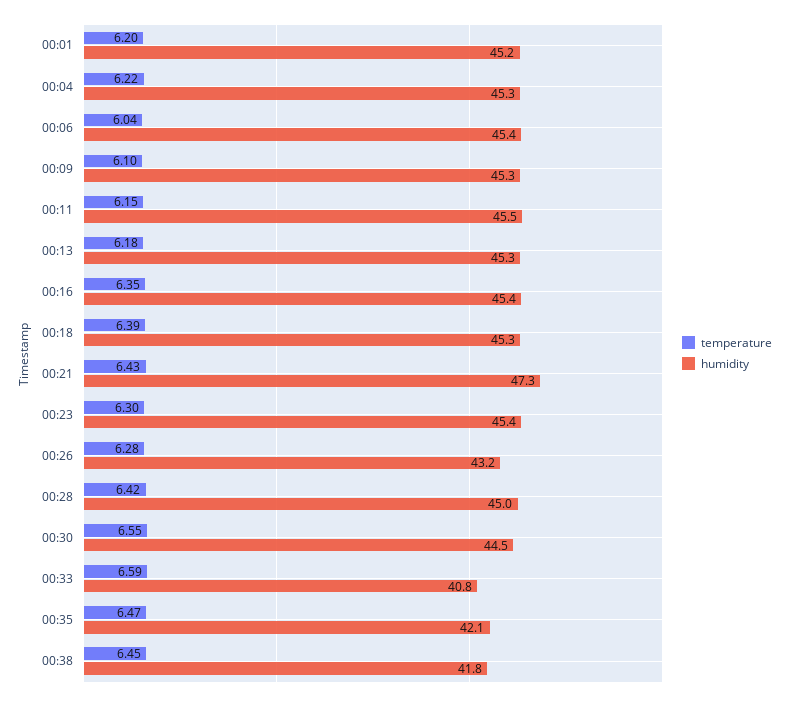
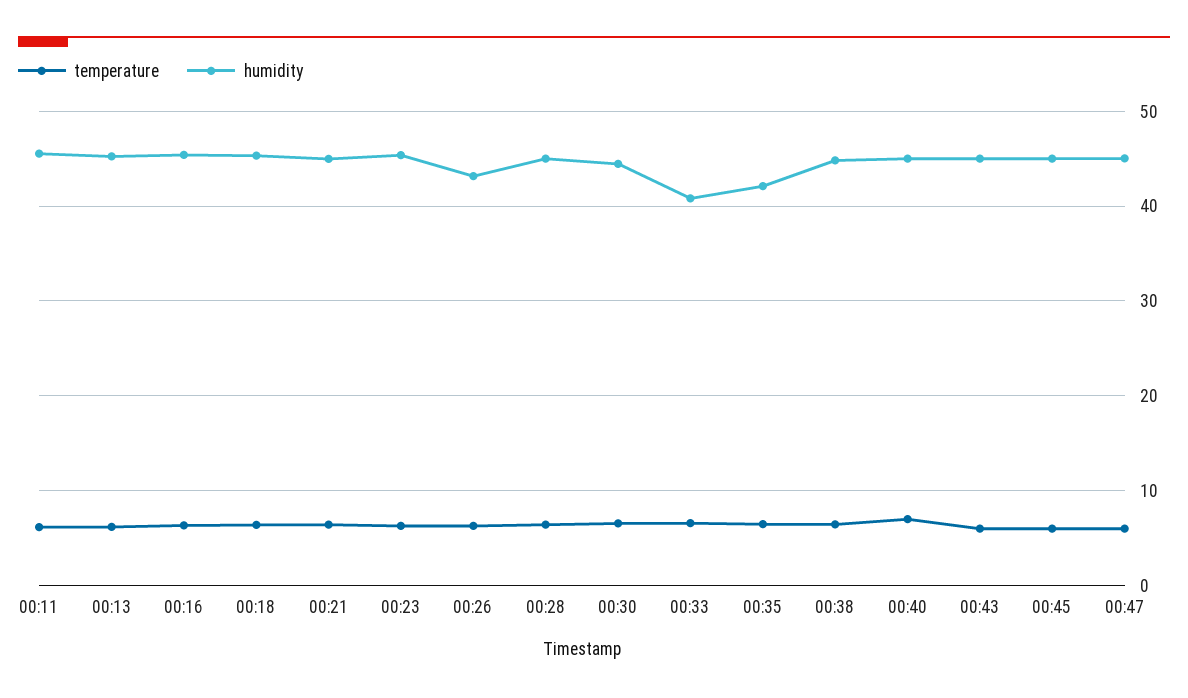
temperature, 00:01: 6.2 -> none
humidity, 00:01: 45.2 -> none
temperature, 00:04: 6.22 -> none
humidity, 00:04: 45.3 -> none
temperature, 00:06: 6.04 -> none
humidity, 00:06: 45.4 -> none
temperature, 00:09: 6.1 -> none
humidity, 00:09: 45.3 -> none
humidity, 00:21: 47.3 -> 45
humidity, 00:38: 41.8 -> 45
temperature, 00:40: none -> 7
humidity, 00:40: none -> 45
temperature, 00:43: none -> 6
humidity, 00:43: none -> 45
temperature, 00:45: none -> 6
humidity, 00:45: none -> 45
temperature, 00:47: none -> 6
humidity, 00:47: none -> 45

